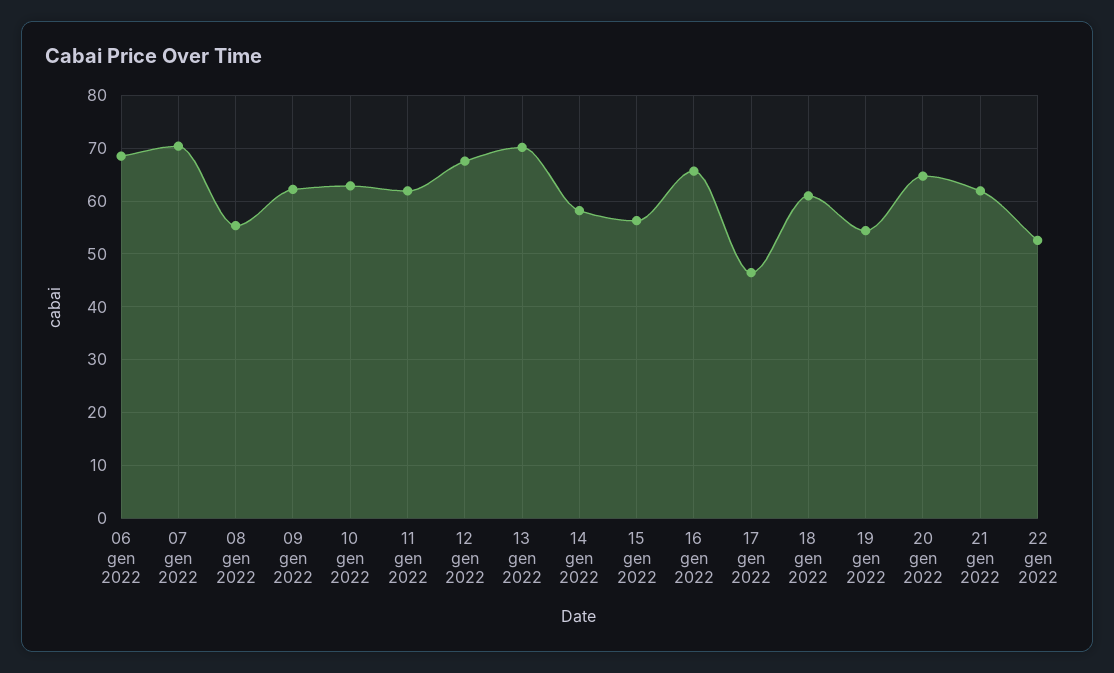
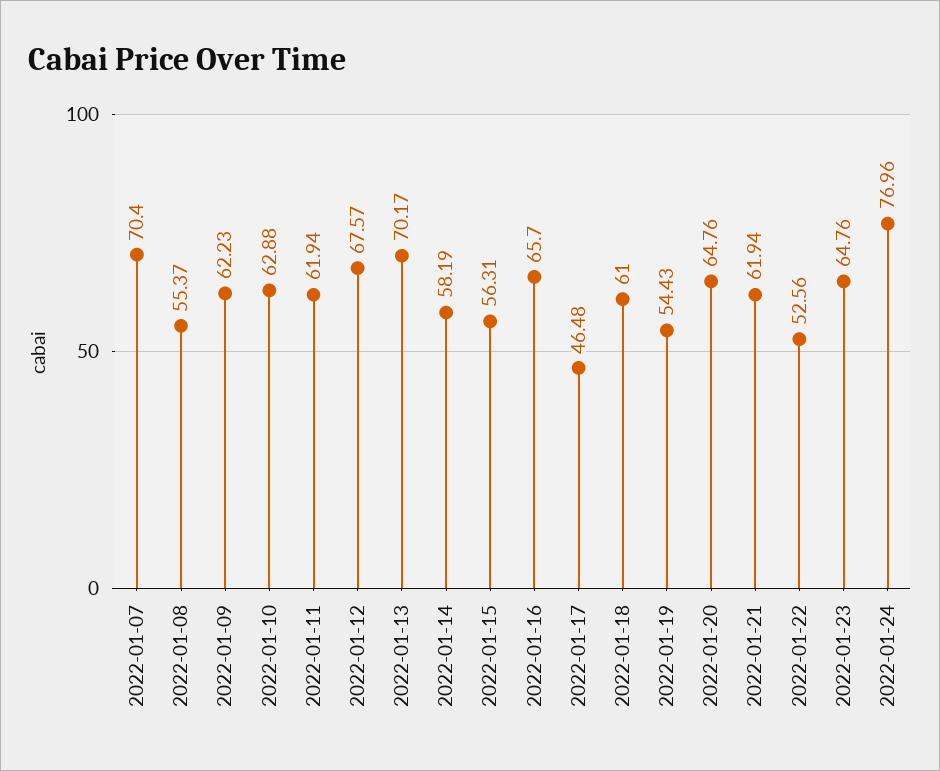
06 gen 2022: 68 -> none
2022-01-23: none -> 64.76
2022-01-24: none -> 76.96

